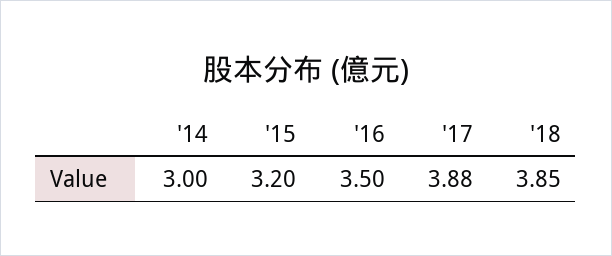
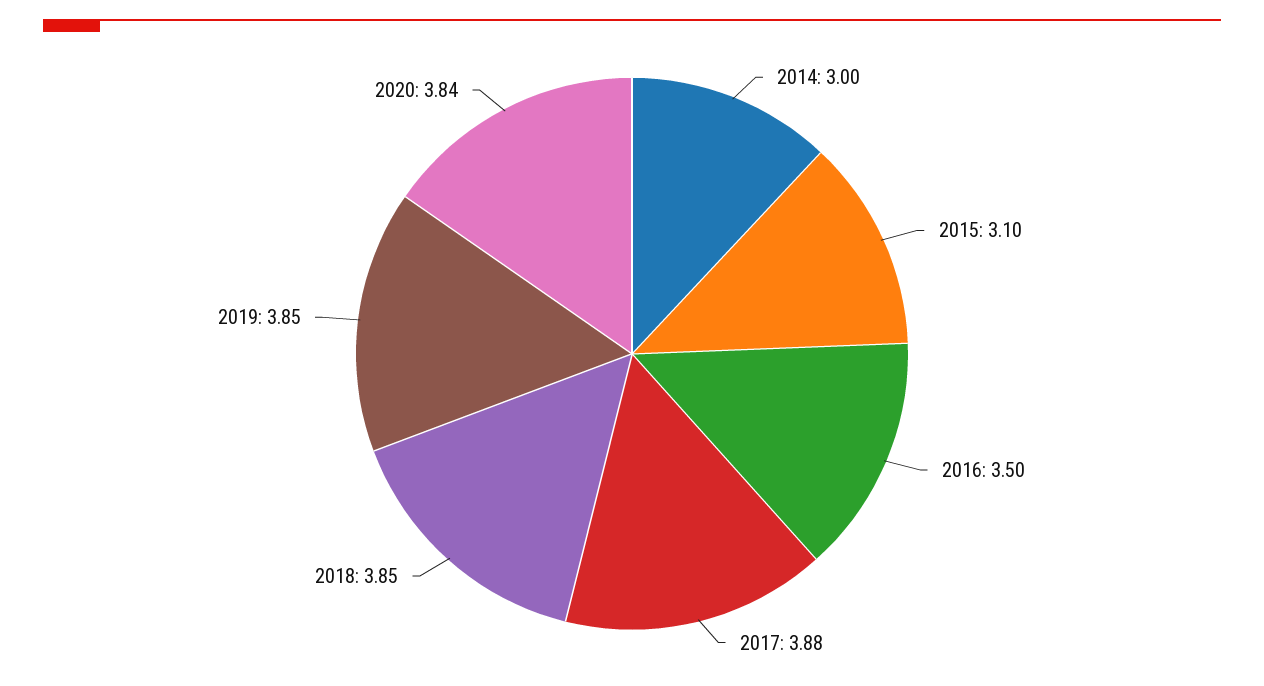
'15: 3.2 -> 3.1
2019: none -> 3.85
2020: none -> 3.84

